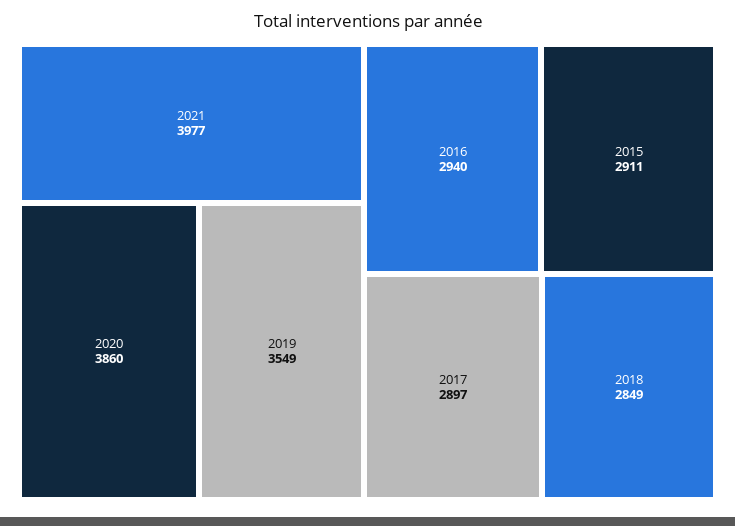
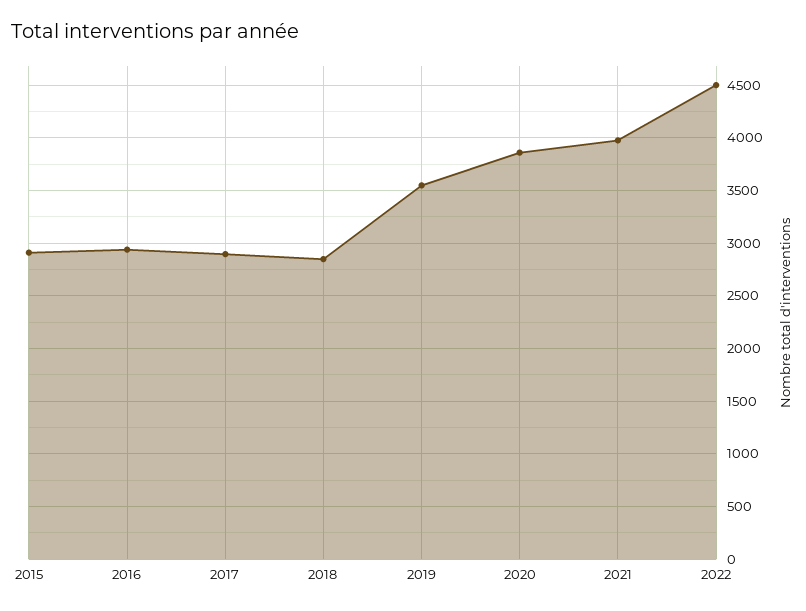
2022: none -> 4500

